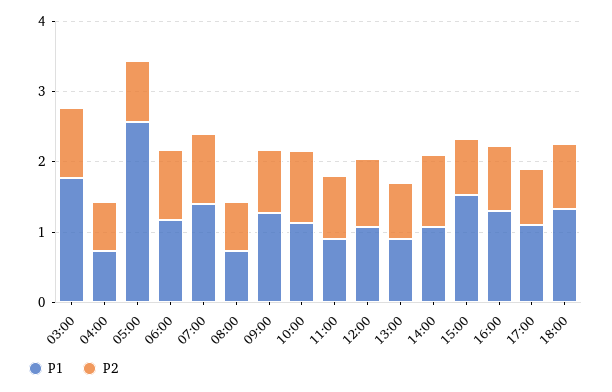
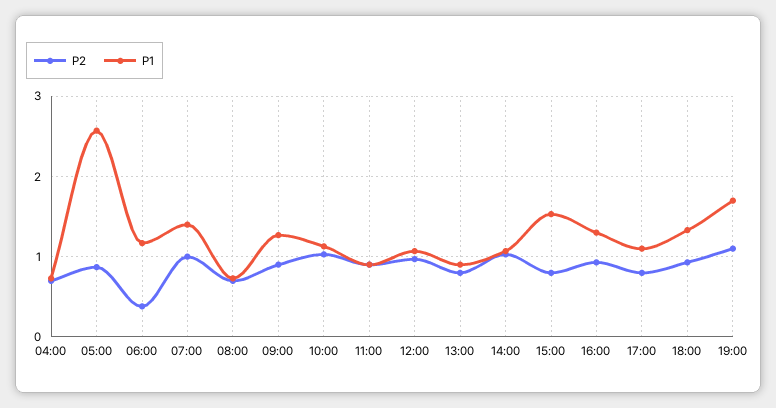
P1, 03:00: 1.8 -> none
P2, 03:00: 1 -> none
P2, 06:00: 1 -> 0.4
P2, 19:00: none -> 1.1
P1, 19:00: none -> 1.7

